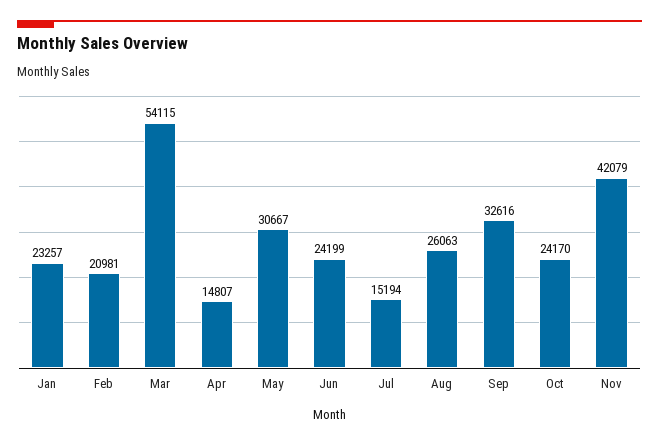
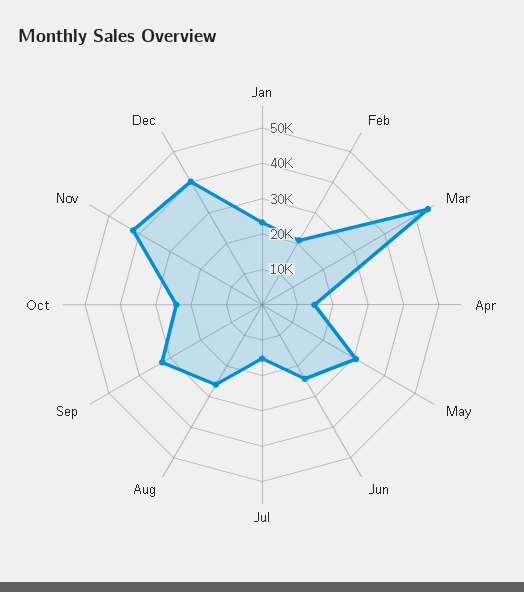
Dec: none -> 40000

